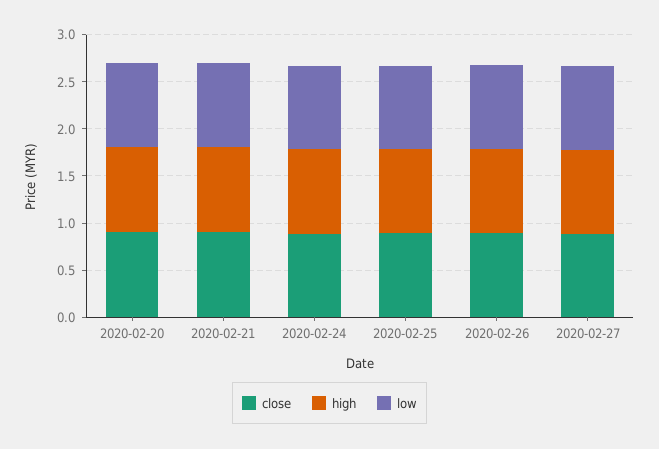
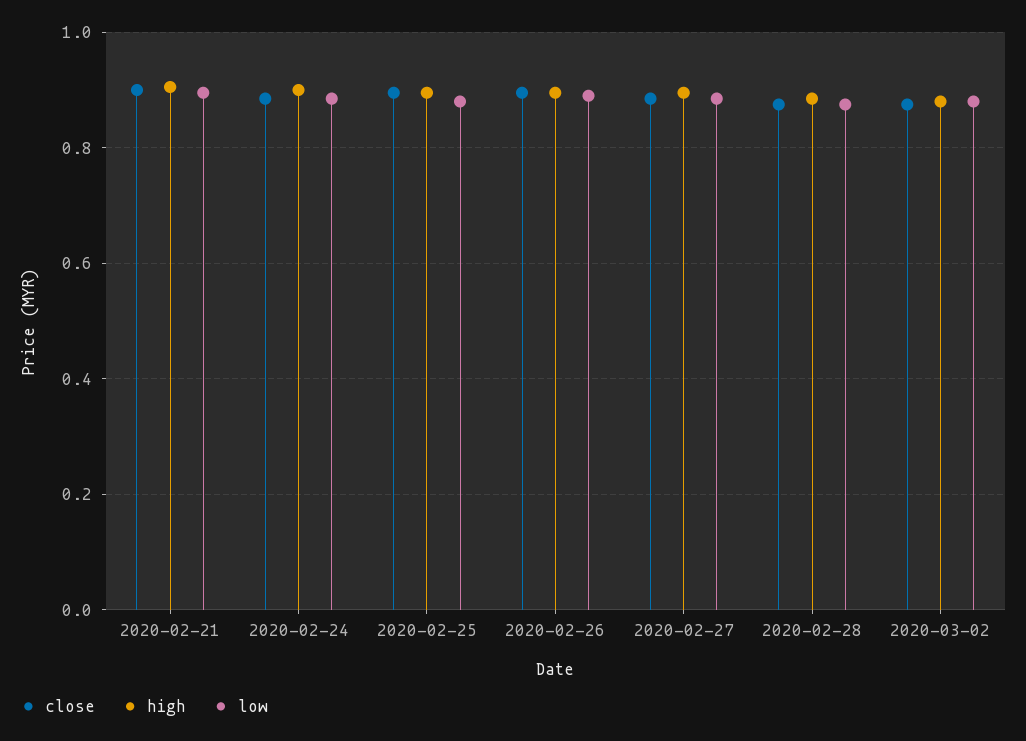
close, 2020-02-20: 0.9 -> none
high, 2020-02-20: 0.9 -> none
low, 2020-02-20: 0.9 -> none
close, 2020-02-28: none -> 0.88
high, 2020-02-28: none -> 0.88
low, 2020-02-28: none -> 0.88
close, 2020-03-02: none -> 0.88
high, 2020-03-02: none -> 0.88
low, 2020-03-02: none -> 0.88

